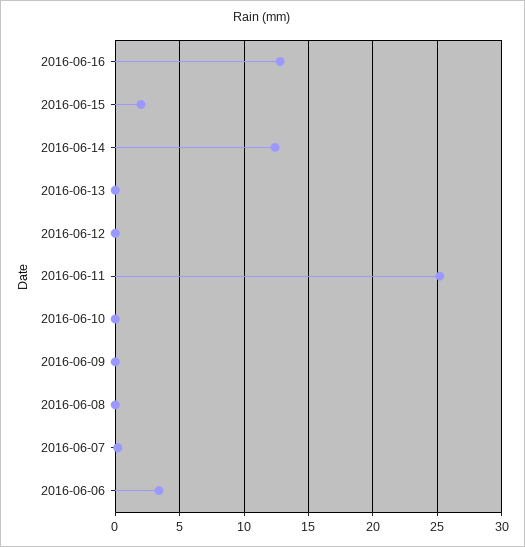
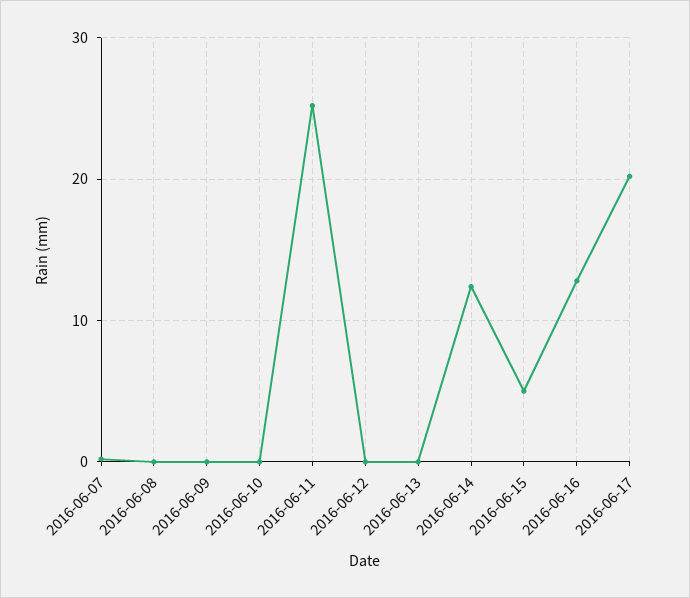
2016-06-15: 2 -> 5
2016-06-06: 3.5 -> none
2016-06-17: none -> 20

